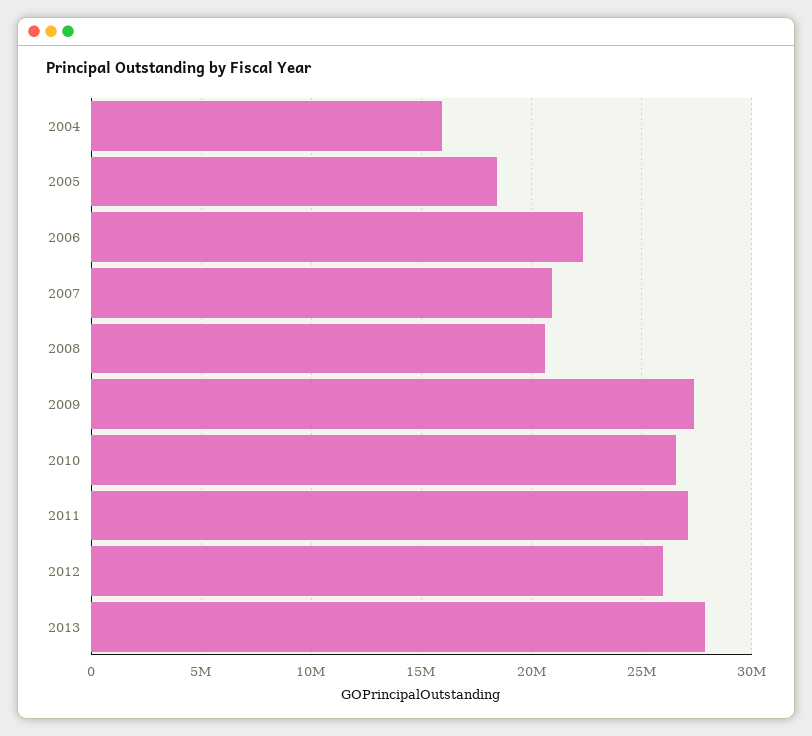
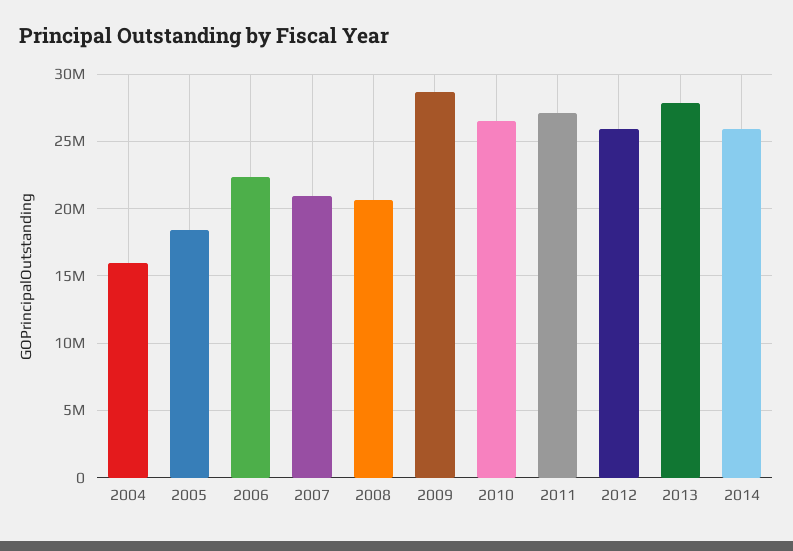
2009: 27500000 -> 28500000
2014: none -> 26000000

